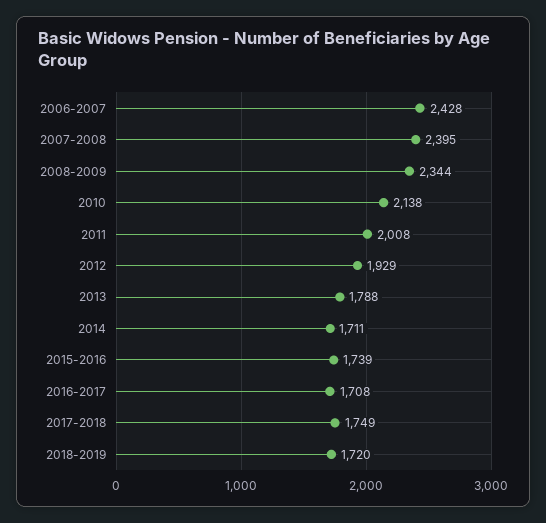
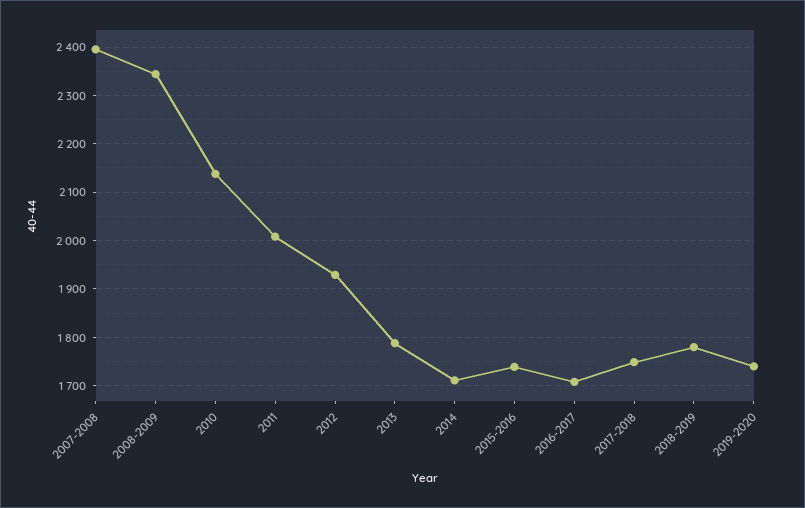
2006-2007: 2428 -> none
2018-2019: 1720 -> 1780
2019-2020: none -> 1740

